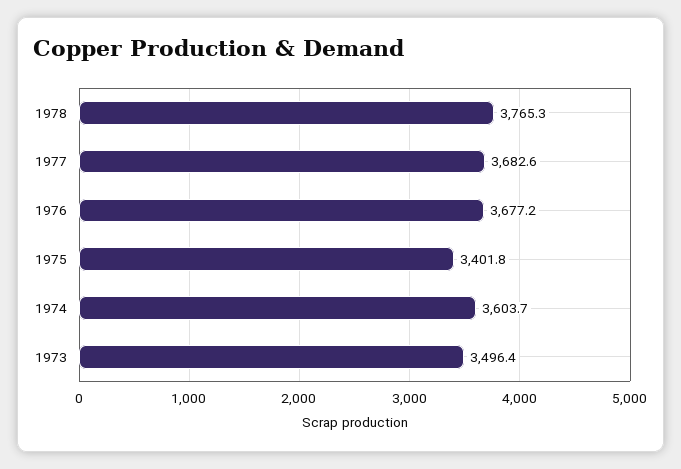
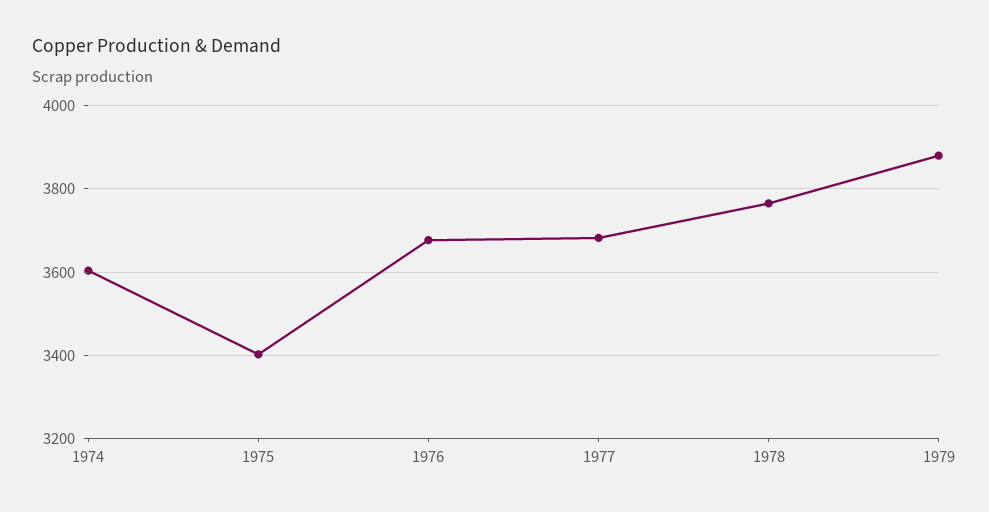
1973: 3496.4 -> none
1979: none -> 3880

